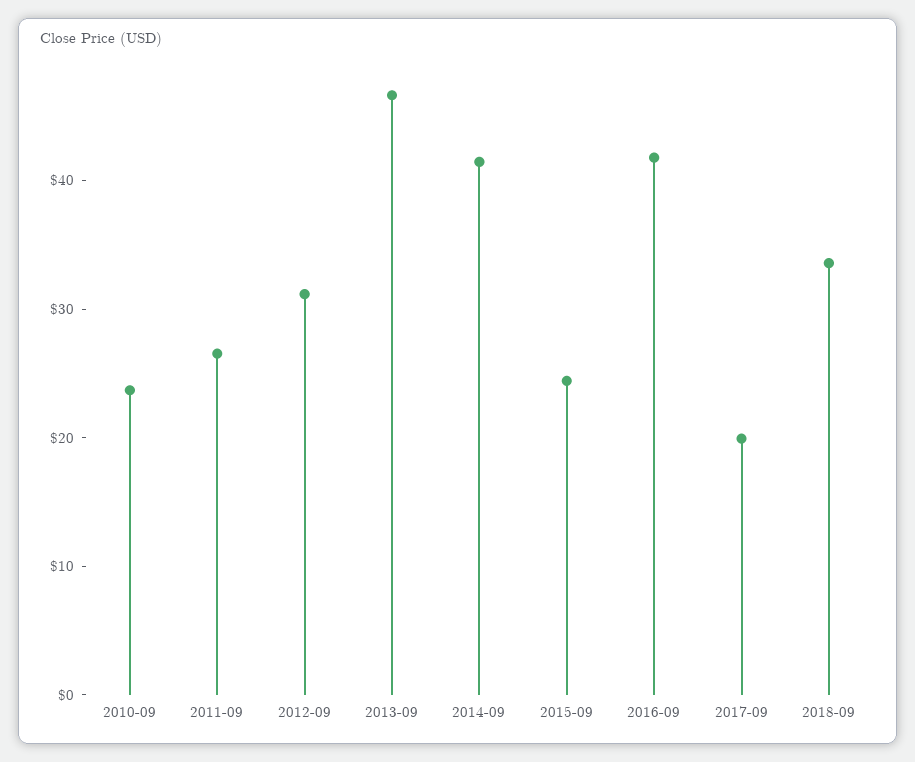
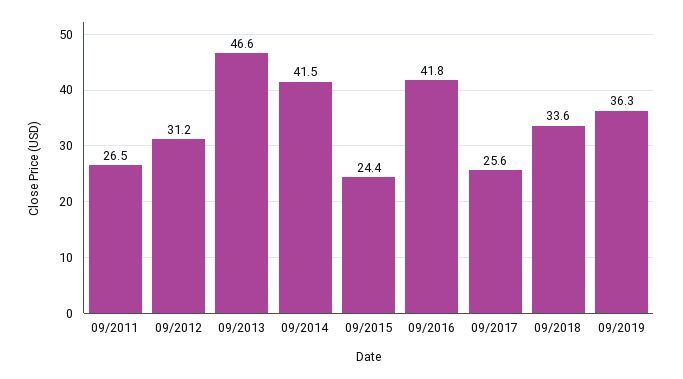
2010-09: 24 -> none
2017-09: 20 -> 25.6
09/2019: none -> 36.3

